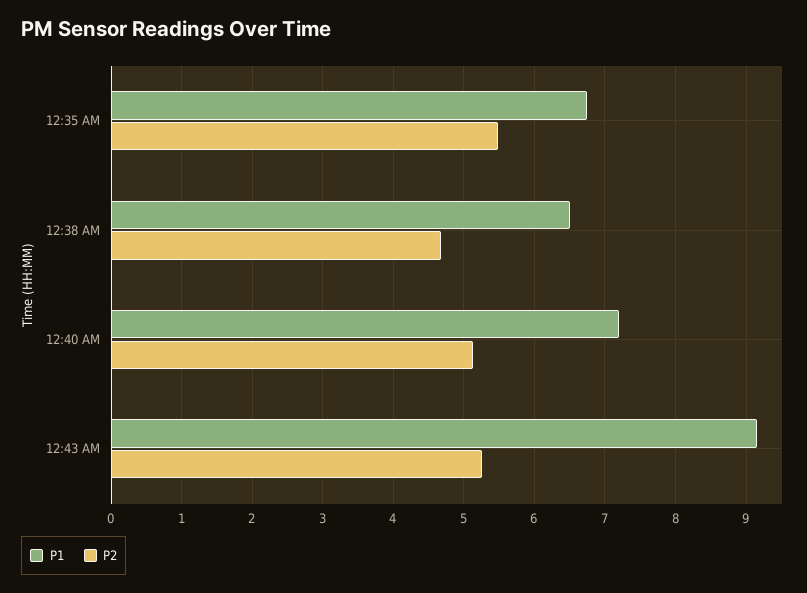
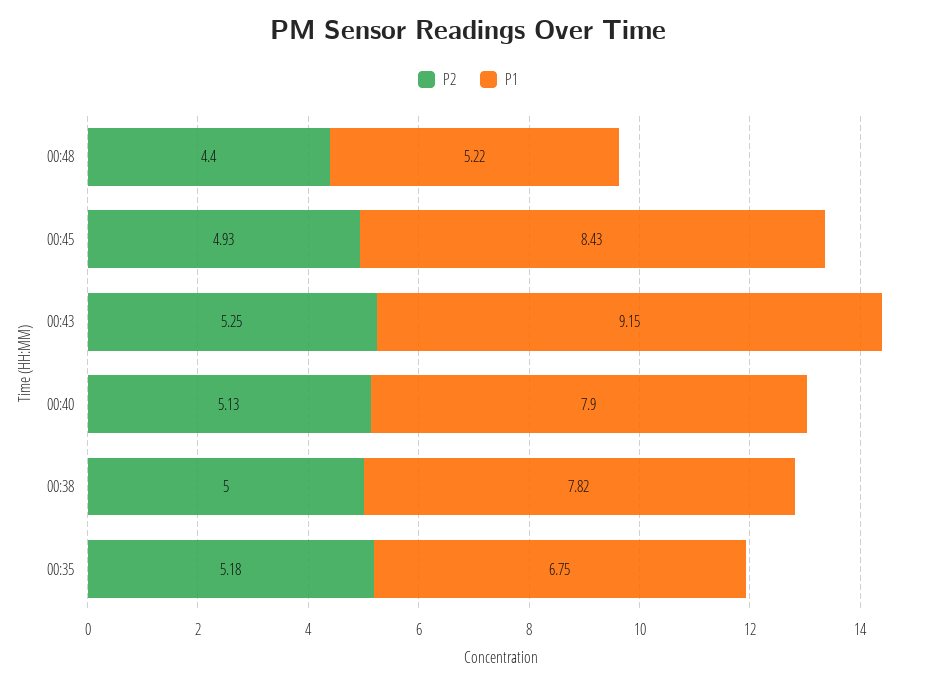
P2, 12:35 AM: 5.5 -> 5.18
P1, 12:38 AM: 6.5 -> 7.82
P2, 12:38 AM: 4.7 -> 5
P1, 12:40 AM: 7.2 -> 7.9
P2, 00:48: none -> 4.4
P1, 00:48: none -> 5.22
P2, 00:45: none -> 4.93
P1, 00:45: none -> 8.43

